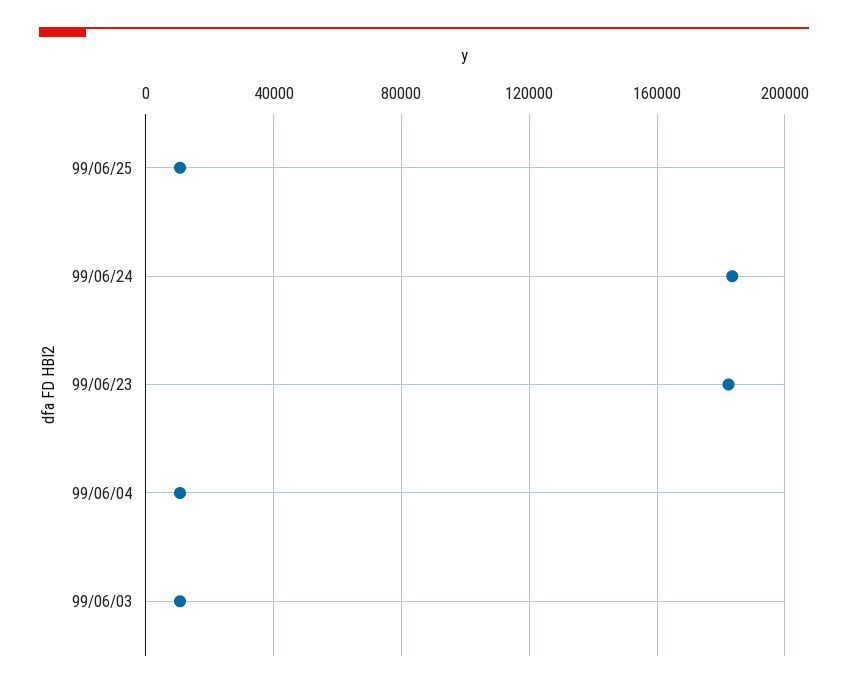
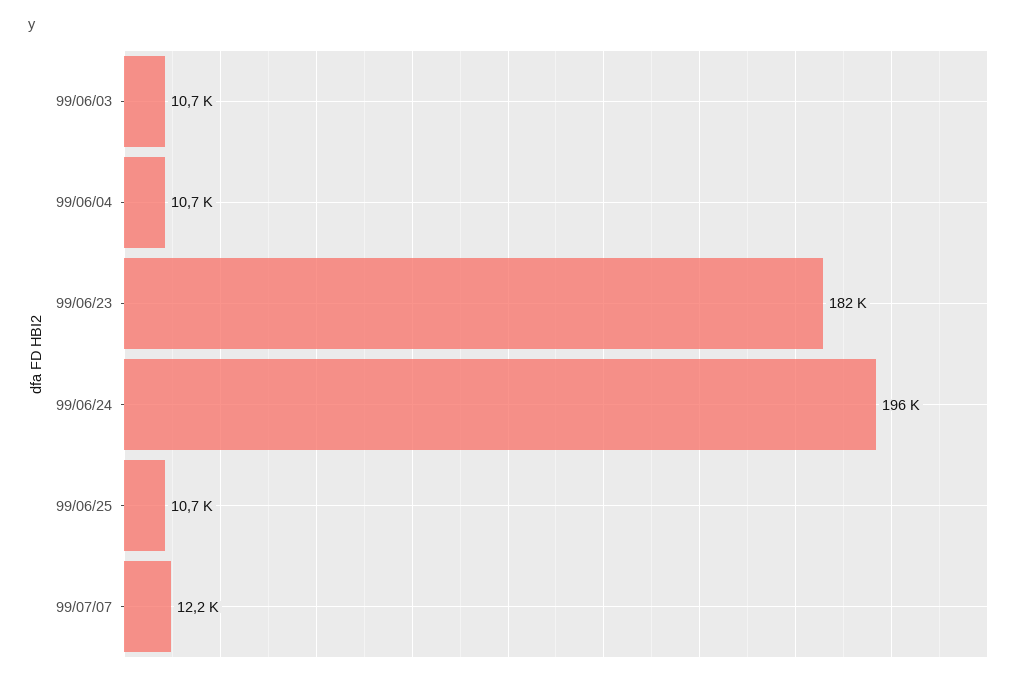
99/06/24: 185000 -> 196000
99/07/07: none -> 12200

